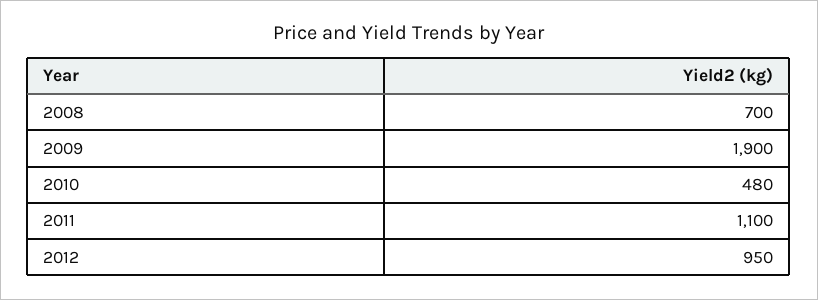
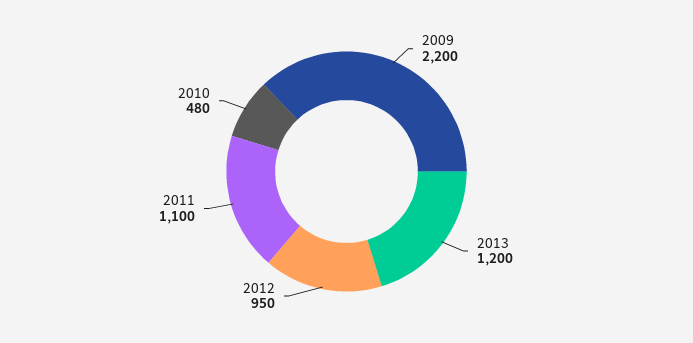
2008: 700 -> none
2009: 1900 -> 2200
2013: none -> 1200

